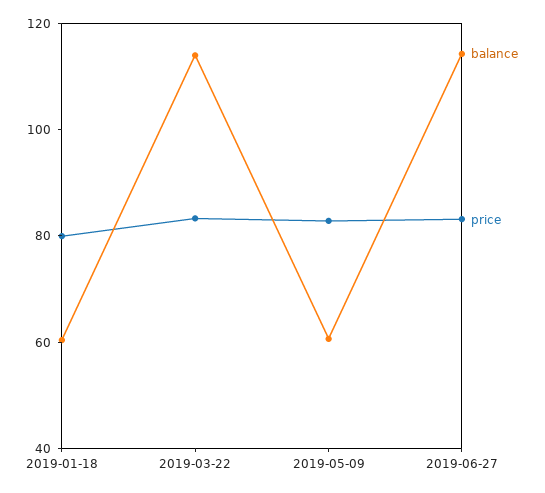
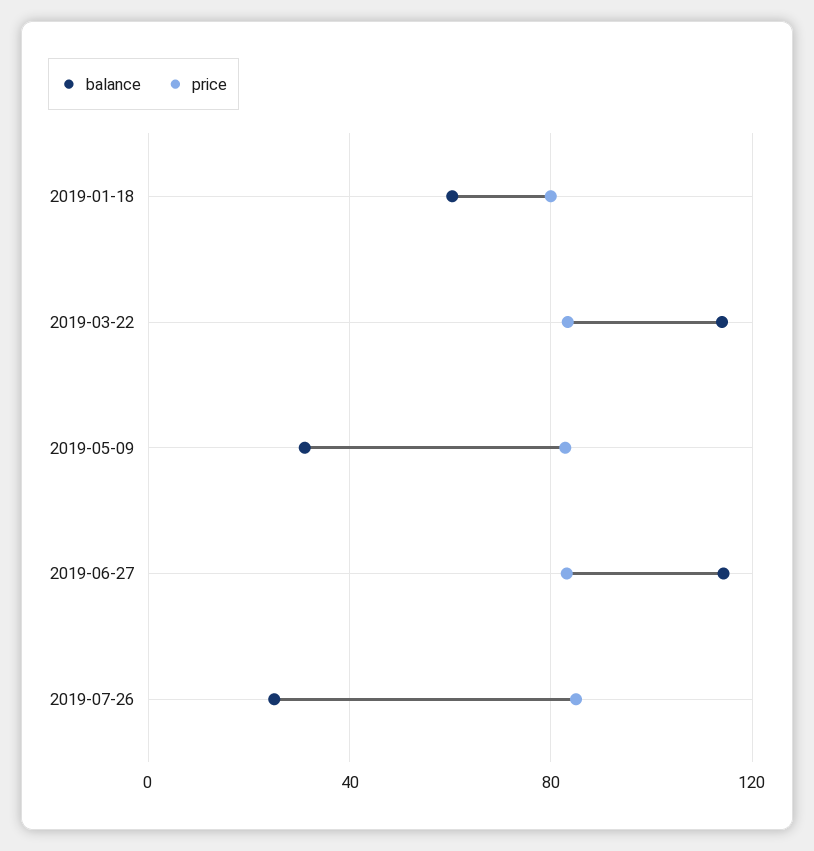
balance, 2019-05-09: 60 -> 30
balance, 2019-07-26: none -> 25
price, 2019-07-26: none -> 85

